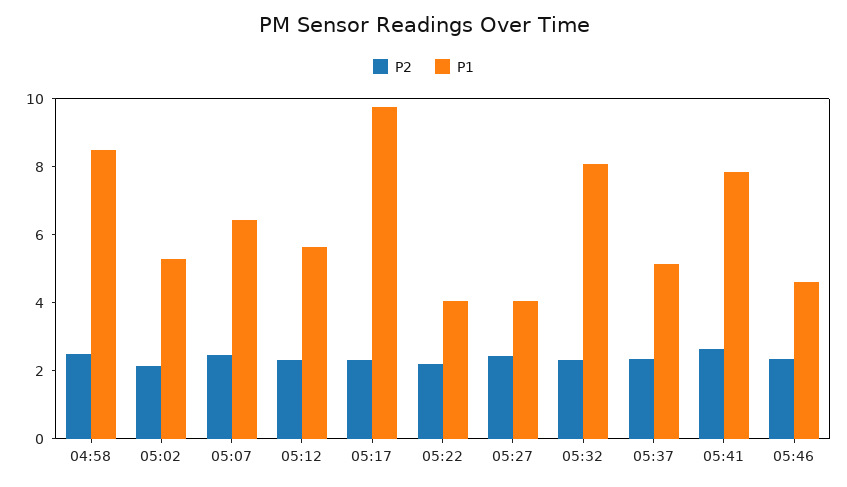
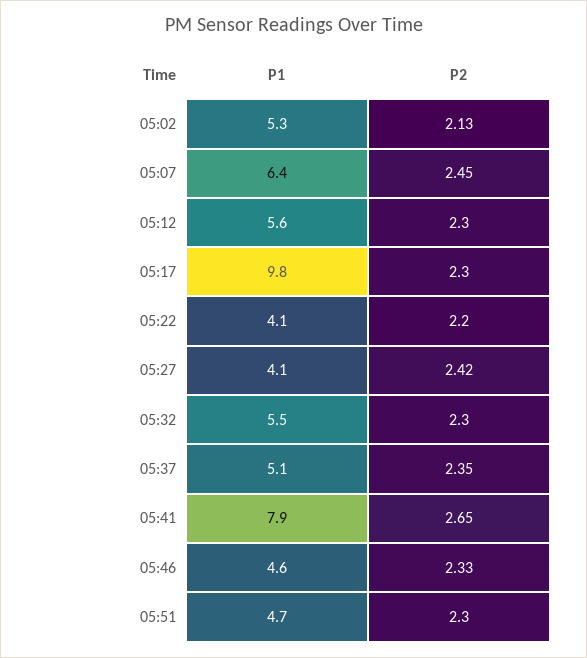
P2, 04:58: 2.5 -> none
P1, 04:58: 8.5 -> none
P1, 05:32: 8 -> 5.5
P1, 05:51: none -> 4.7
P2, 05:51: none -> 2.3

